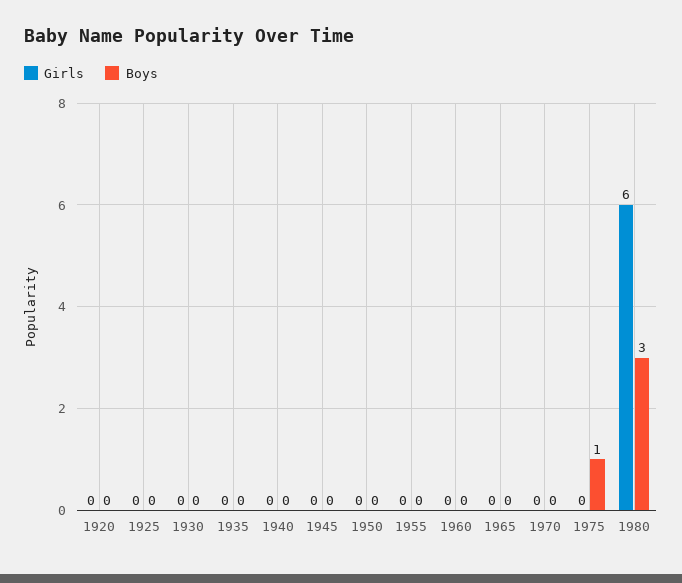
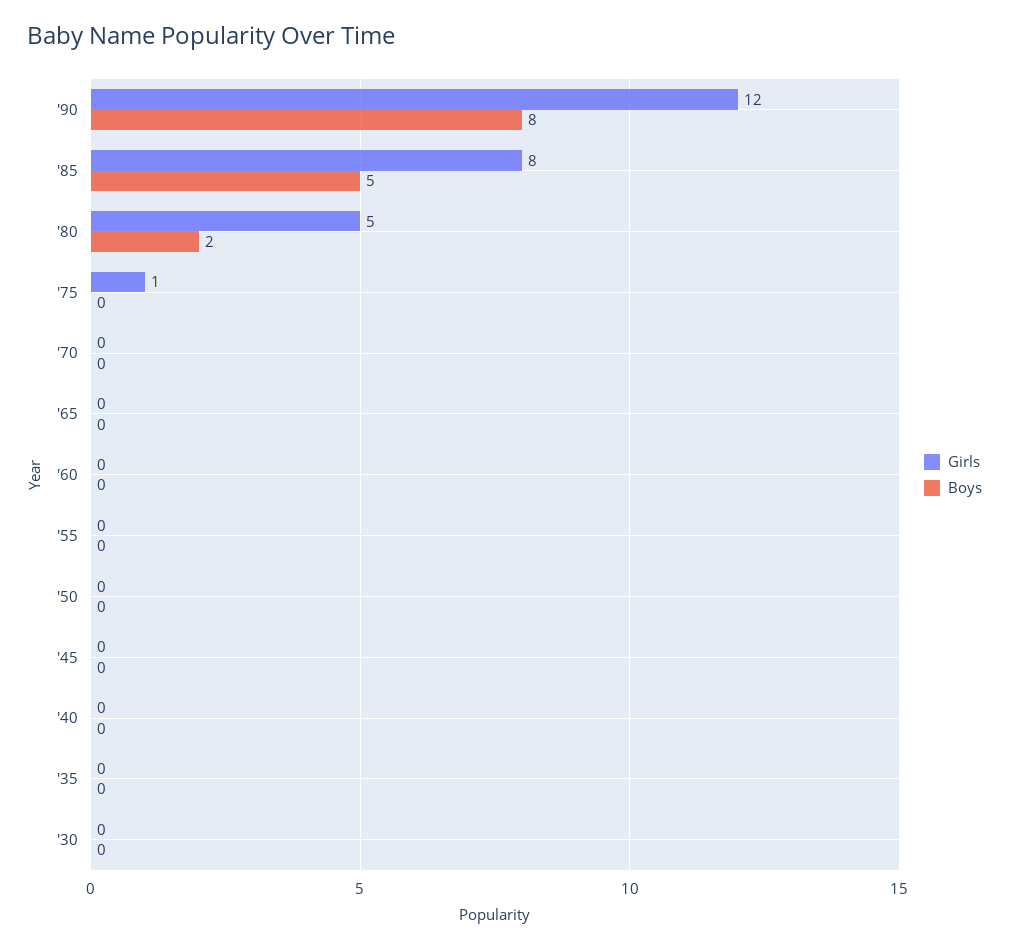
Girls, 1920: 0 -> none
Boys, 1920: 0 -> none
Girls, 1925: 0 -> none
Boys, 1925: 0 -> none
Girls, 1975: 0 -> 1
Boys, 1975: 1 -> 0
Girls, 1980: 6 -> 5
Boys, 1980: 3 -> 2
Girls, '90: none -> 12
Boys, '90: none -> 8
Girls, '85: none -> 8
Boys, '85: none -> 5

